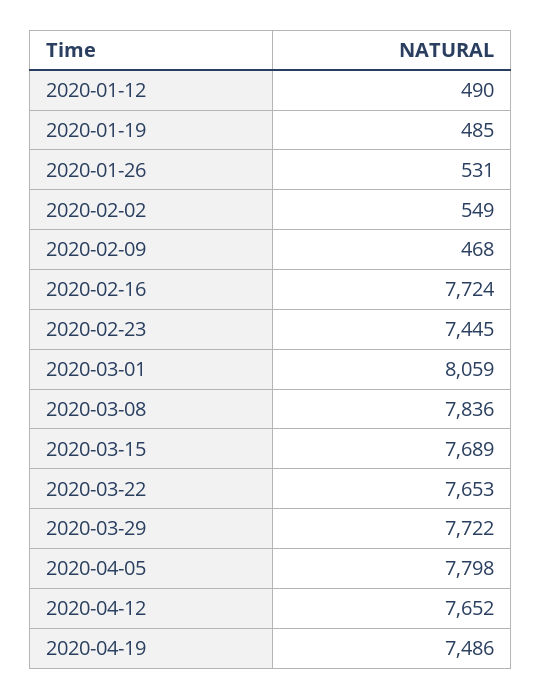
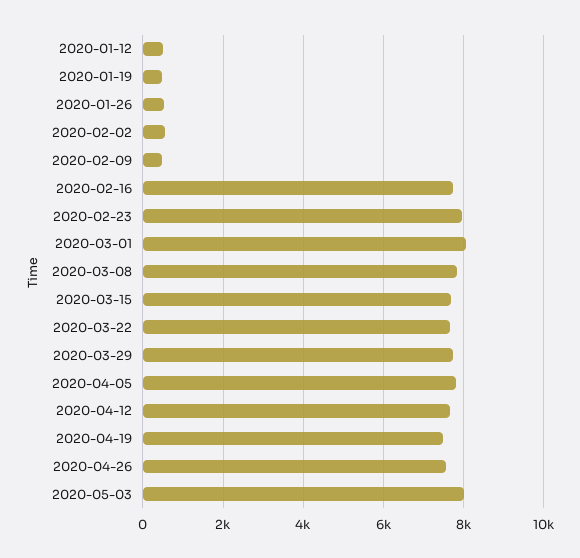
2020-02-23: 7445 -> 8000
2020-04-26: none -> 7600
2020-05-03: none -> 8000

